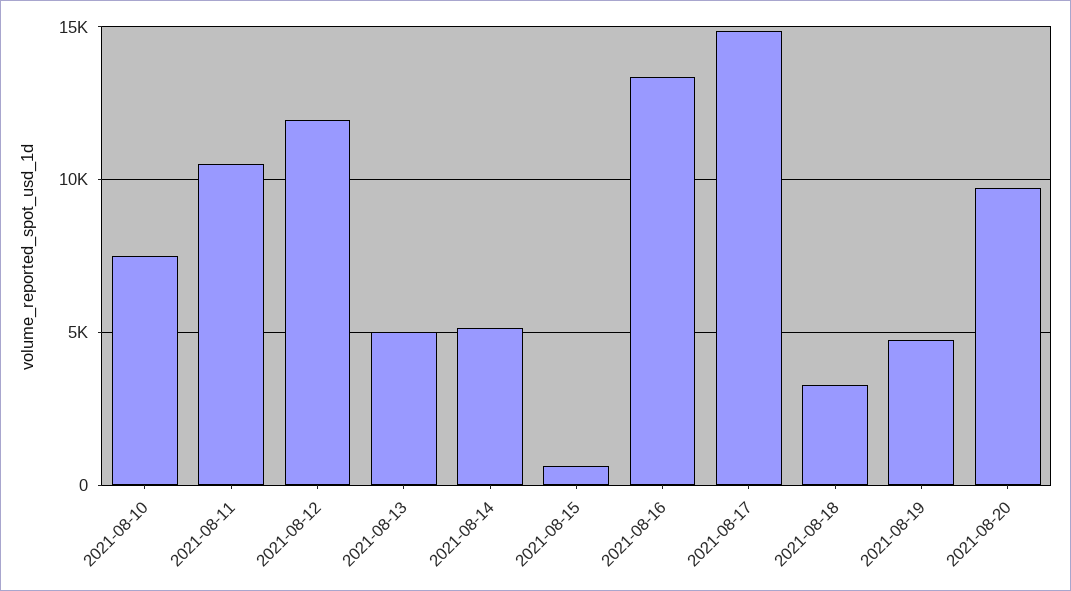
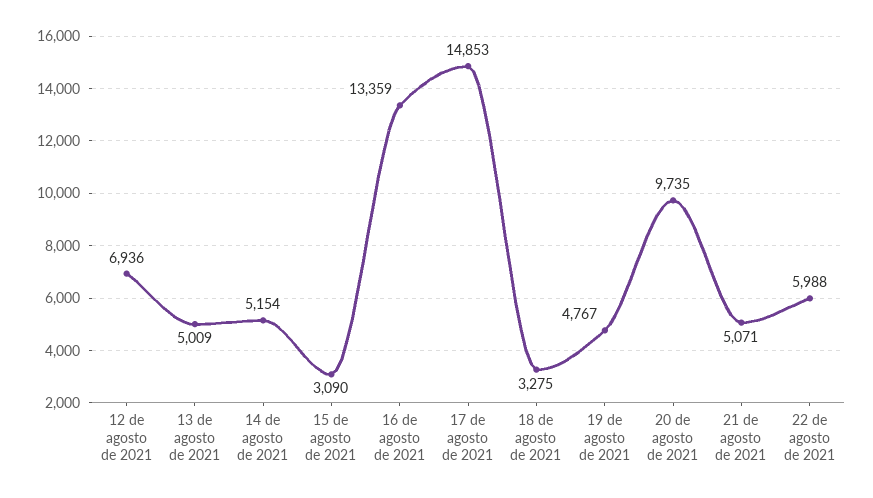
2021-08-10: 7500 -> none
2021-08-11: 10500 -> none
2021-08-12: 12000 -> 6936
2021-08-15: 500 -> 3090
21 de agosto de 2021: none -> 5071
22 de agosto de 2021: none -> 5988

